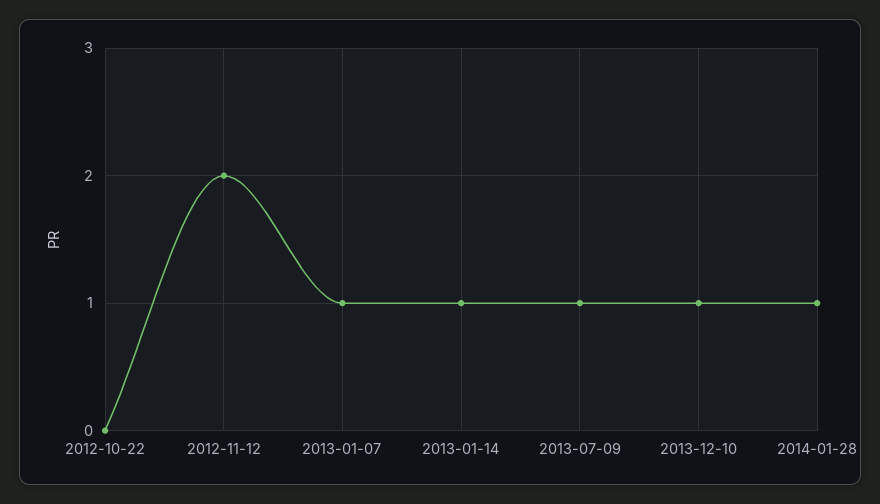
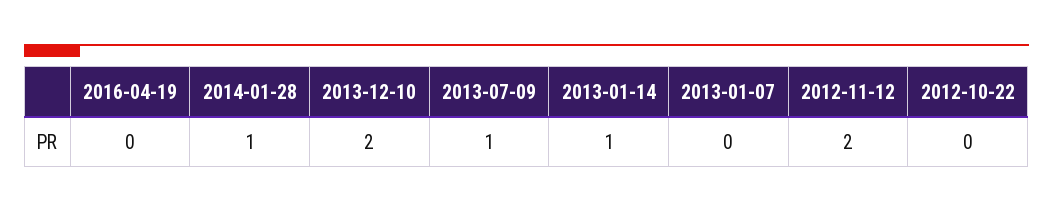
2013-01-07: 1 -> 0
2013-12-10: 1 -> 2
2016-04-19: none -> 0

